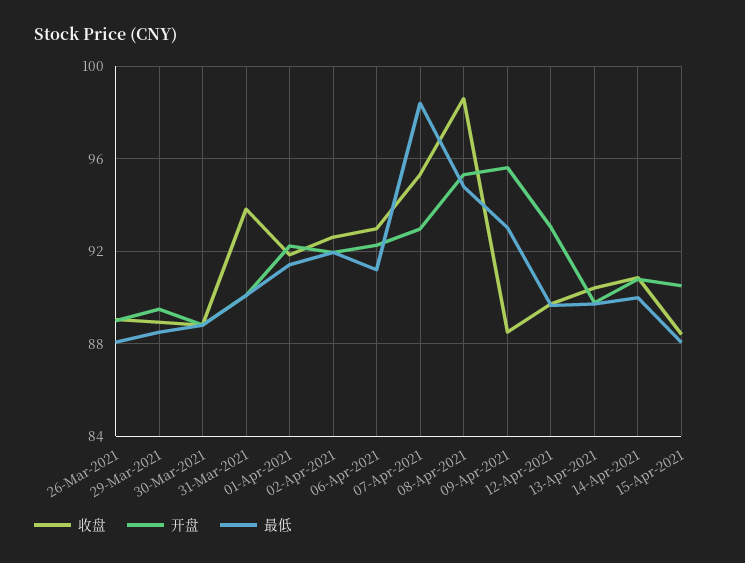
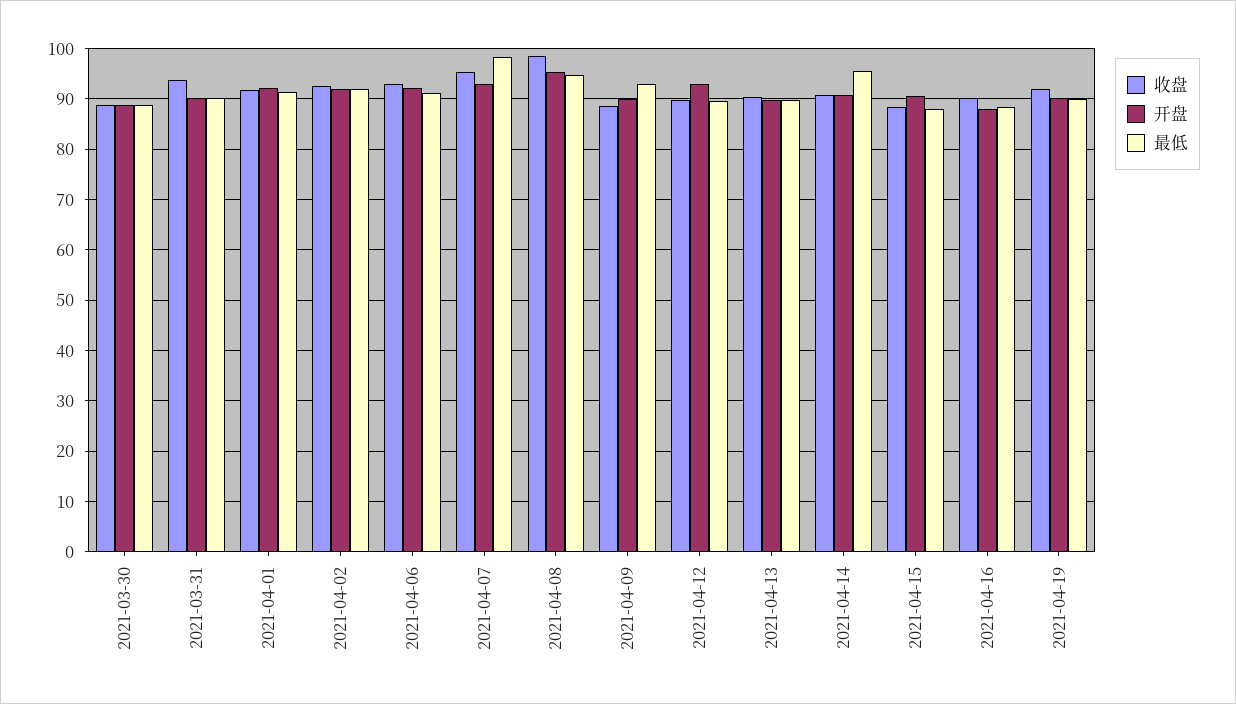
收盘, 26-Mar-2021: 89 -> none
开盘, 26-Mar-2021: 89 -> none
最低, 26-Mar-2021: 88 -> none
收盘, 29-Mar-2021: 89 -> none
开盘, 29-Mar-2021: 89.5 -> none
最低, 29-Mar-2021: 88.5 -> none
开盘, 09-Apr-2021: 95.5 -> 90
最低, 14-Apr-2021: 90 -> 96
收盘, 2021-04-16: none -> 90
开盘, 2021-04-16: none -> 88
最低, 2021-04-16: none -> 88
收盘, 2021-04-19: none -> 92
开盘, 2021-04-19: none -> 90
最低, 2021-04-19: none -> 90

